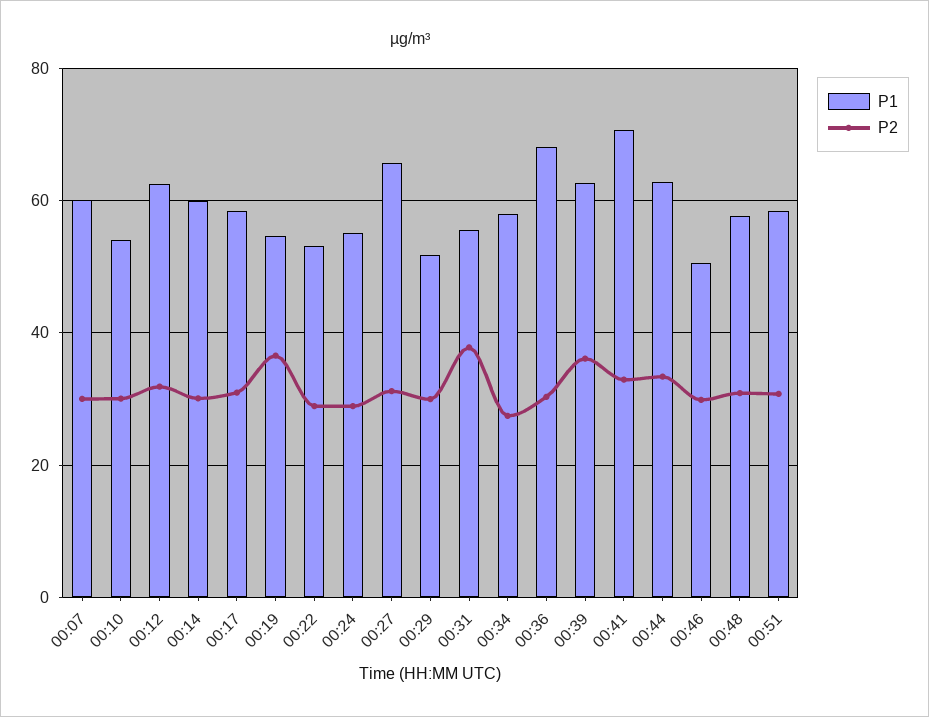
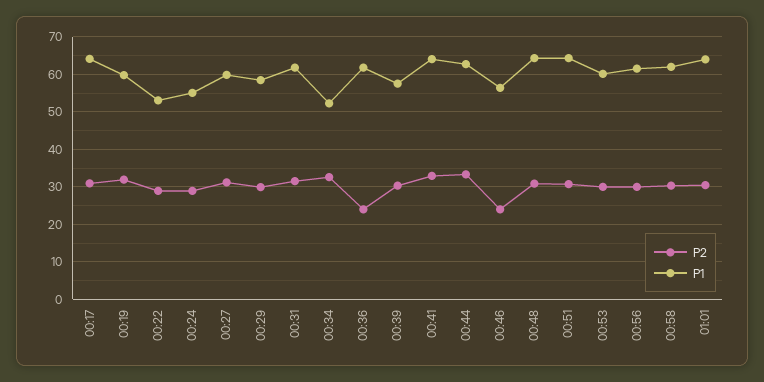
P1, 00:07: 60 -> none
P2, 00:07: 30 -> none
P1, 00:10: 54 -> none
P2, 00:10: 30 -> none
P1, 00:12: 62 -> none
P2, 00:12: 32 -> none
P1, 00:14: 60 -> none
P2, 00:14: 30 -> none
P1, 00:17: 58 -> 64
P1, 00:19: 54 -> 60
P2, 00:19: 36 -> 32
P1, 00:27: 66 -> 60
P1, 00:29: 52 -> 58
P1, 00:31: 56 -> 62
P2, 00:31: 38 -> 32
P1, 00:34: 58 -> 52
P2, 00:34: 28 -> 32
P1, 00:36: 68 -> 62
P2, 00:36: 30 -> 24
P1, 00:39: 62 -> 58
P2, 00:39: 36 -> 30
P1, 00:41: 70 -> 64
P1, 00:46: 50 -> 56
P2, 00:46: 30 -> 24
P1, 00:48: 58 -> 64
P1, 00:51: 58 -> 64
P2, 00:53: none -> 30
P1, 00:53: none -> 60
P2, 00:56: none -> 30
P1, 00:56: none -> 62
P2, 00:58: none -> 30
P1, 00:58: none -> 62
P2, 01:01: none -> 30
P1, 01:01: none -> 64

